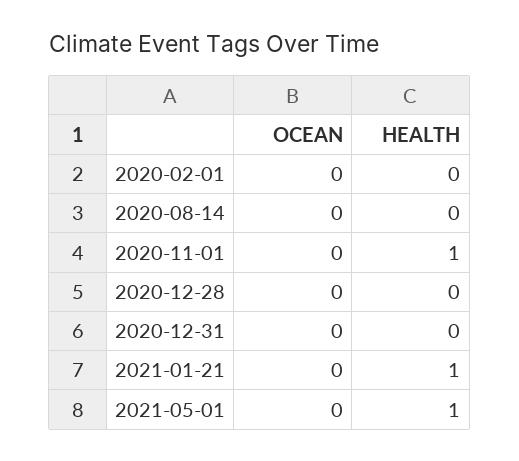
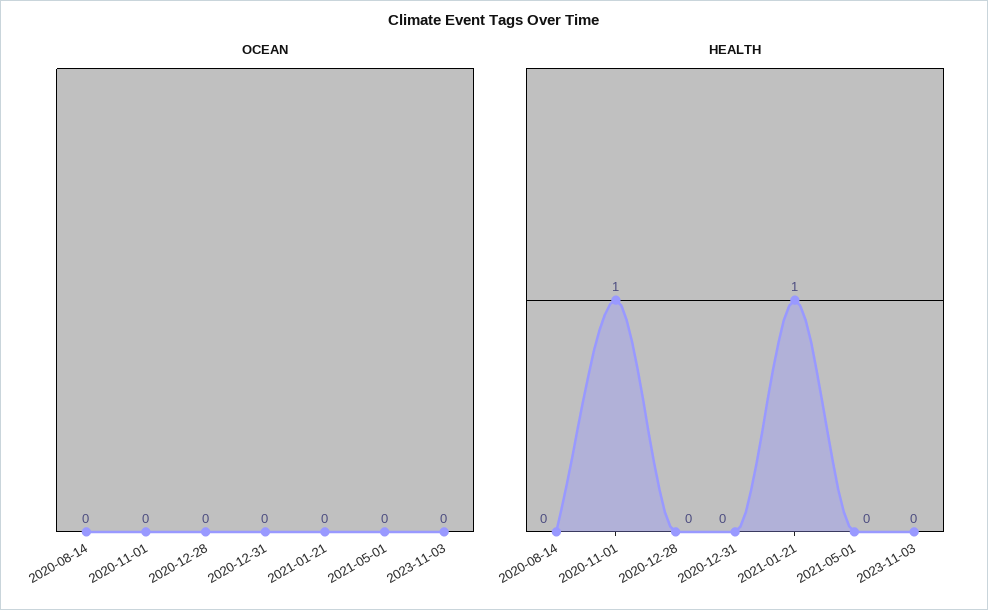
OCEAN, 2020-02-01: 0 -> none
HEALTH, 2020-02-01: 0 -> none
HEALTH, 2021-05-01: 1 -> 0
OCEAN, 2023-11-03: none -> 0
HEALTH, 2023-11-03: none -> 0

